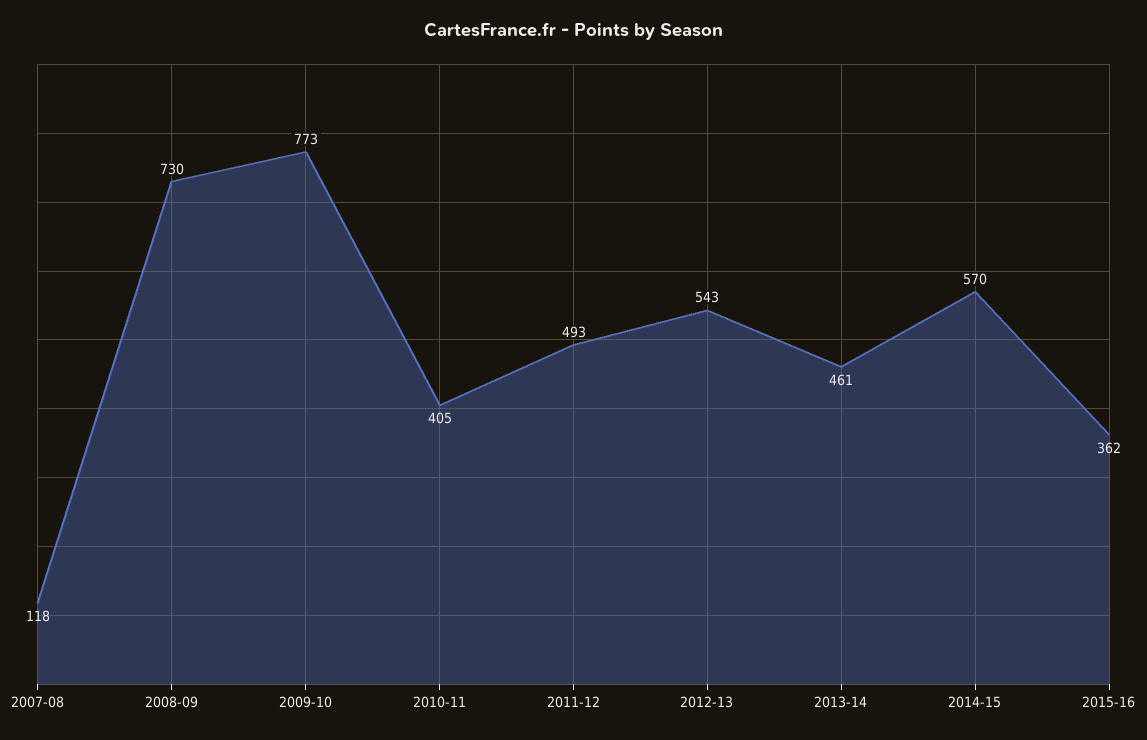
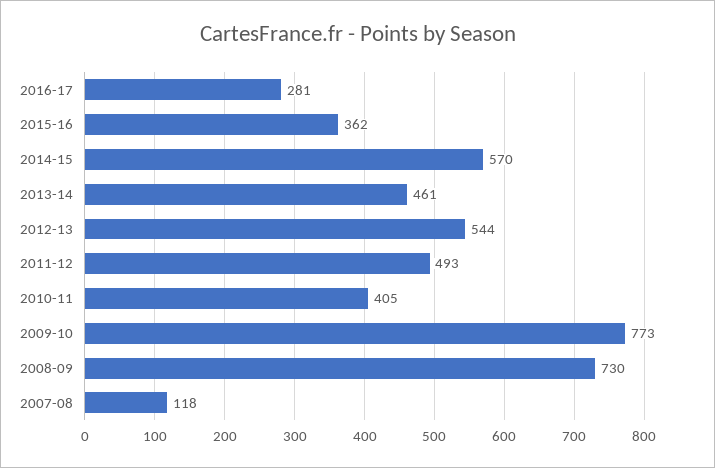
2012-13: 543 -> 544
2016-17: none -> 281

